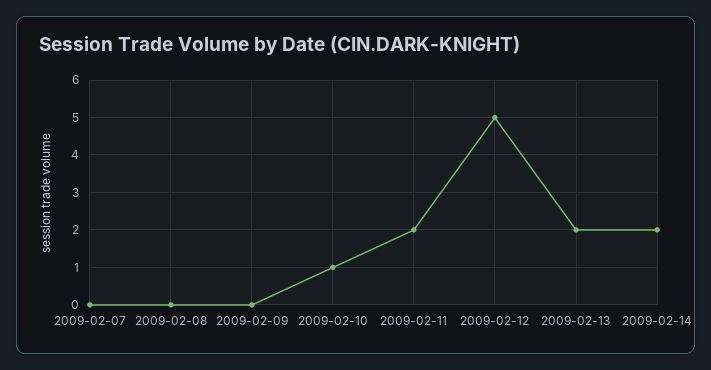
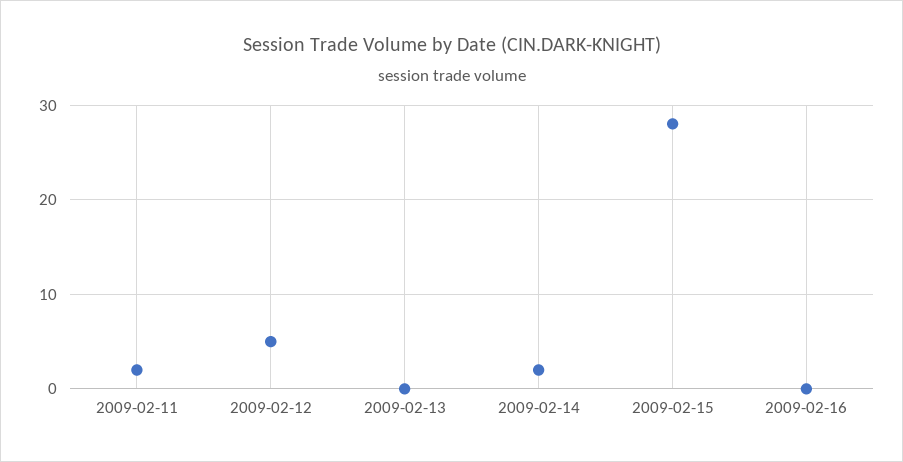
2009-02-07: 0 -> none
2009-02-08: 0 -> none
2009-02-09: 0 -> none
2009-02-10: 1 -> none
2009-02-13: 2 -> 0
2009-02-15: none -> 28
2009-02-16: none -> 0

